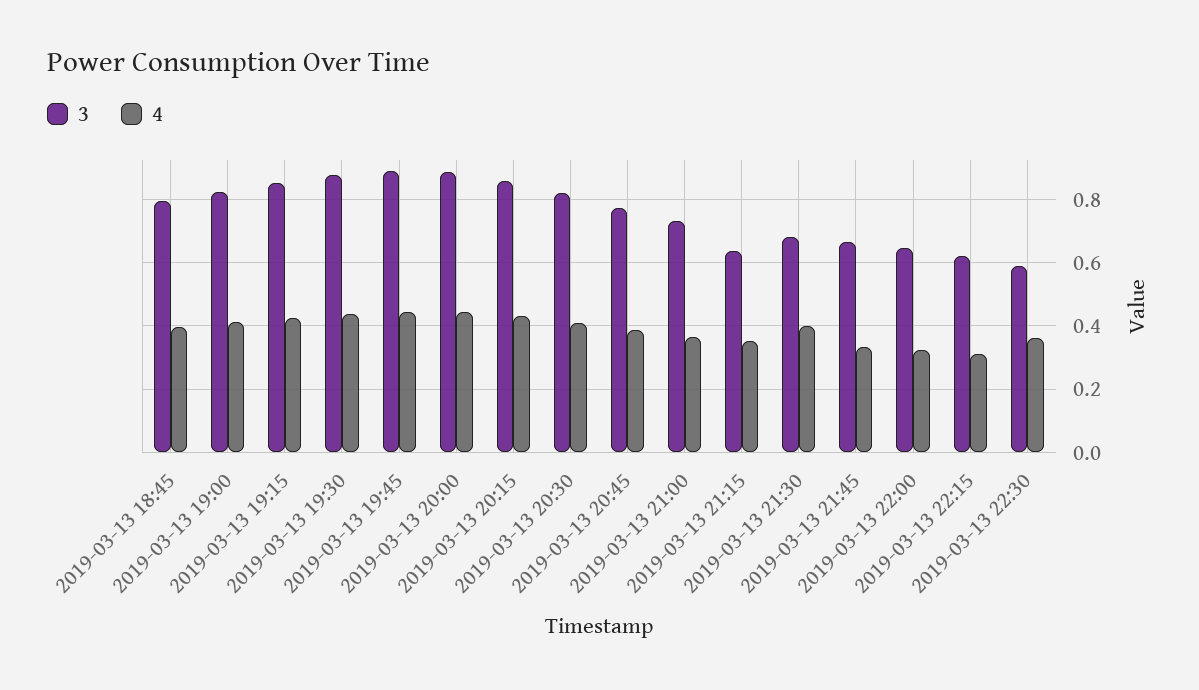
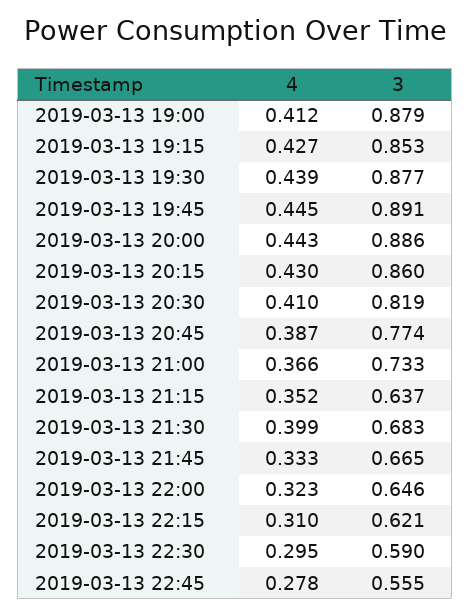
3, 2019-03-13 18:45: 0.8 -> none
4, 2019-03-13 18:45: 0.4 -> none
3, 2019-03-13 19:00: 0.82 -> 0.879
4, 2019-03-13 22:30: 0.36 -> 0.295
4, 2019-03-13 22:45: none -> 0.278
3, 2019-03-13 22:45: none -> 0.555

